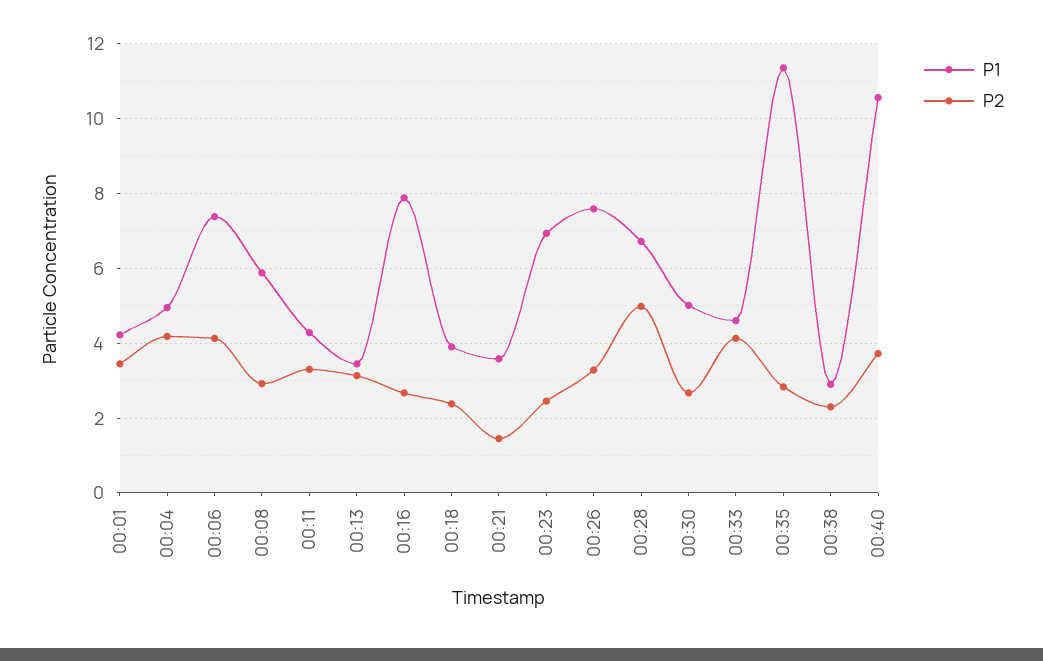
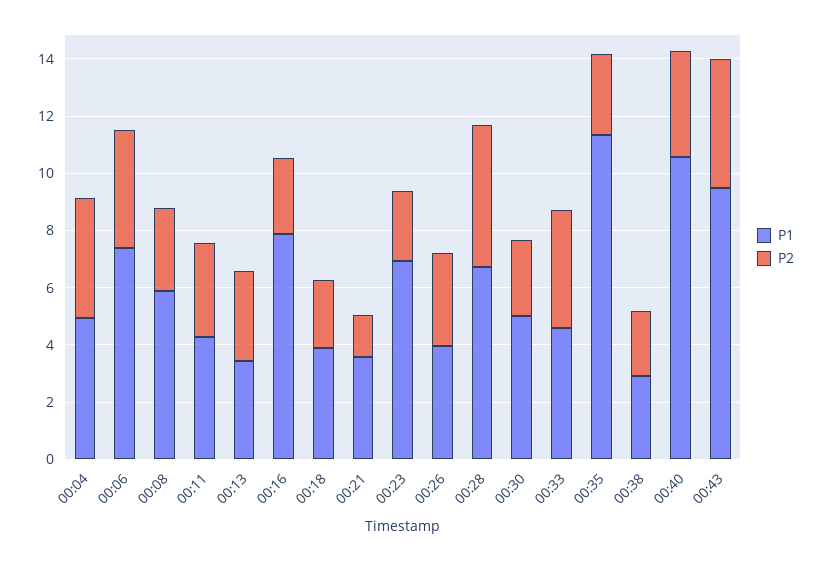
P1, 00:01: 4.2 -> none
P2, 00:01: 3.4 -> none
P1, 00:26: 7.6 -> 4
P1, 00:43: none -> 9.5
P2, 00:43: none -> 4.5

